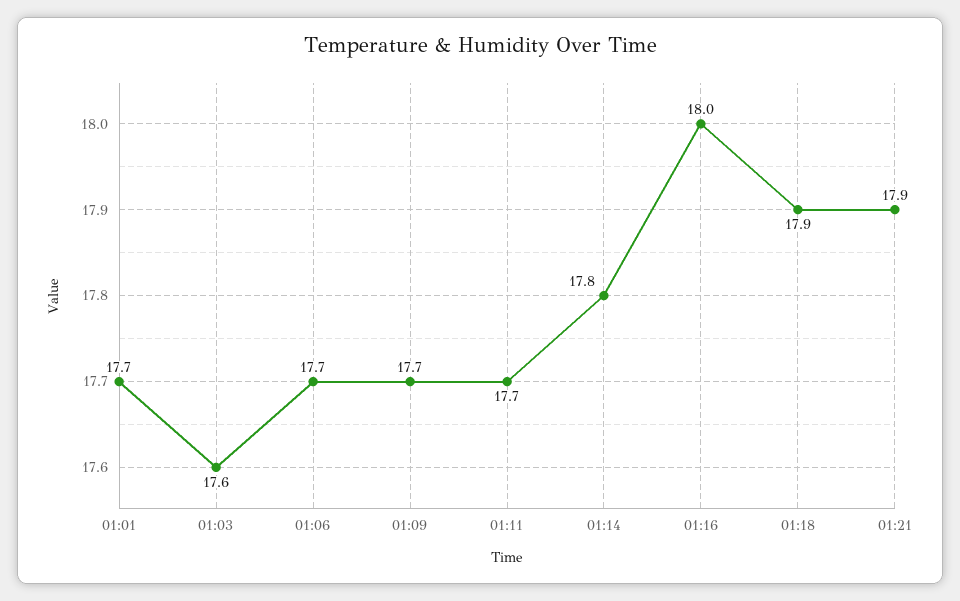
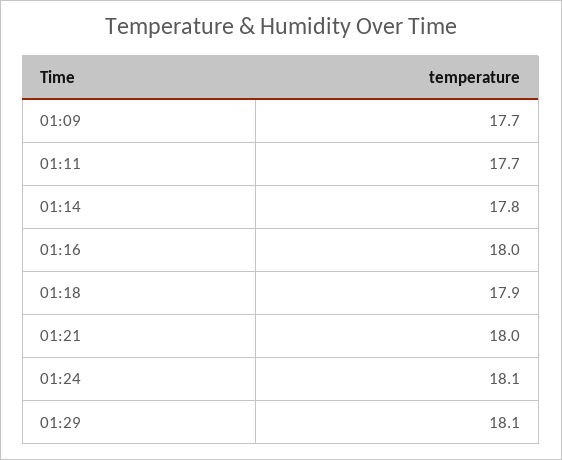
01:01: 17.7 -> none
01:03: 17.6 -> none
01:06: 17.7 -> none
01:21: 17.9 -> 18
01:24: none -> 18.1
01:29: none -> 18.1

